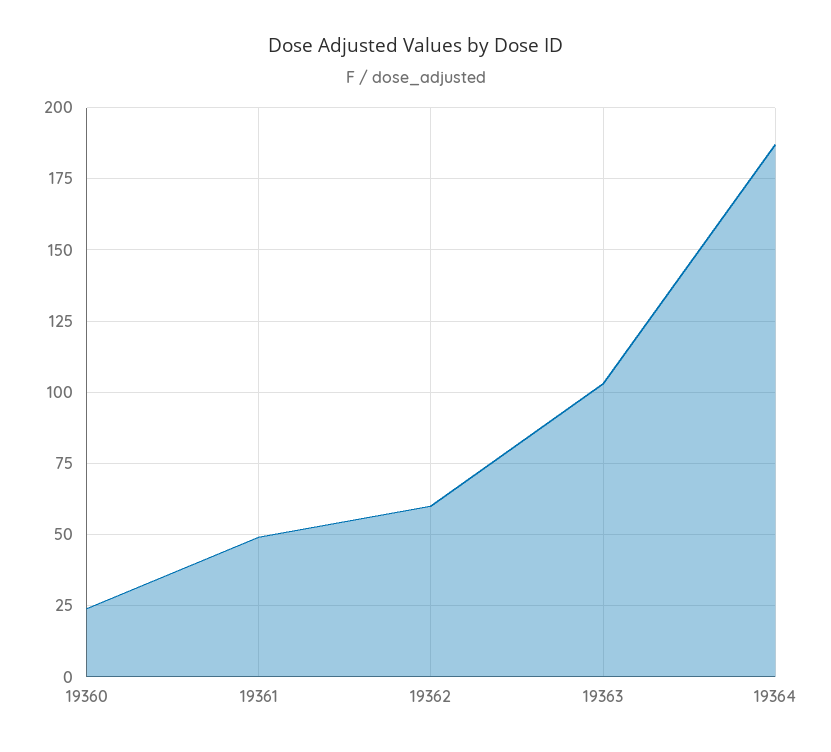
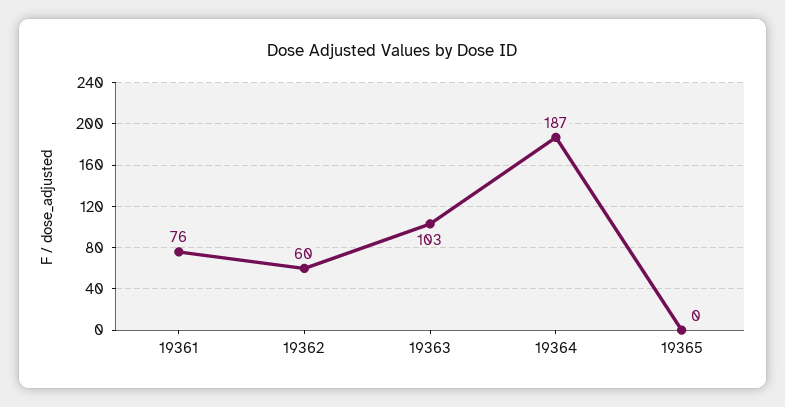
19360: 25 -> none
19361: 50 -> 76
19365: none -> 0

